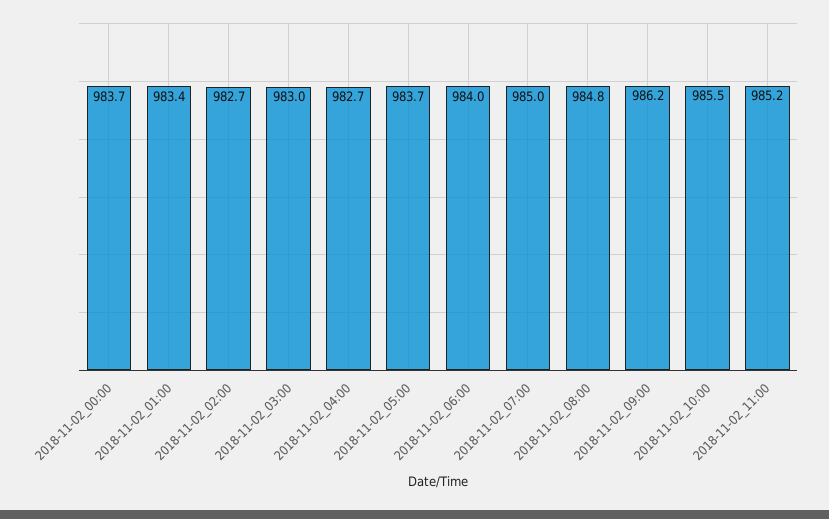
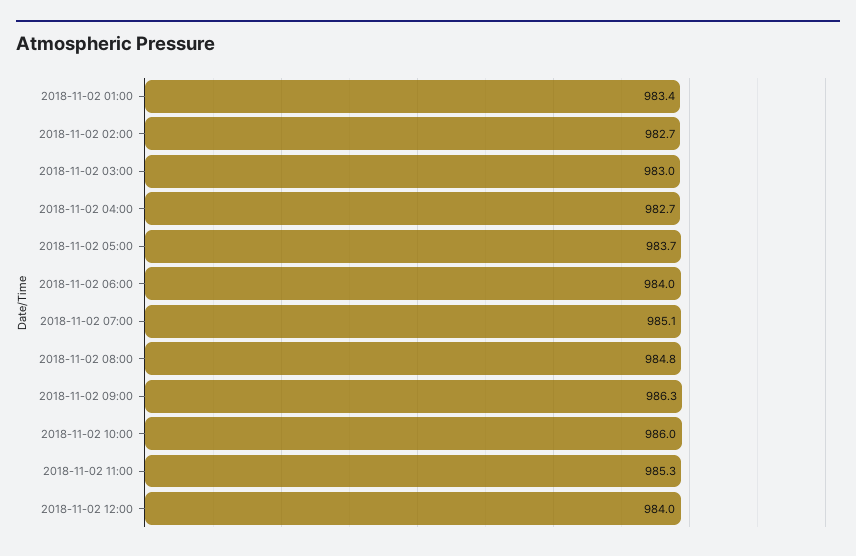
2018-11-02_00:00: 983.7 -> none
2018-11-02_07:00: 985 -> 985.1
2018-11-02_09:00: 986.2 -> 986.3
2018-11-02_10:00: 985.5 -> 986
2018-11-02_11:00: 985.2 -> 985.3
2018-11-02 12:00: none -> 984

